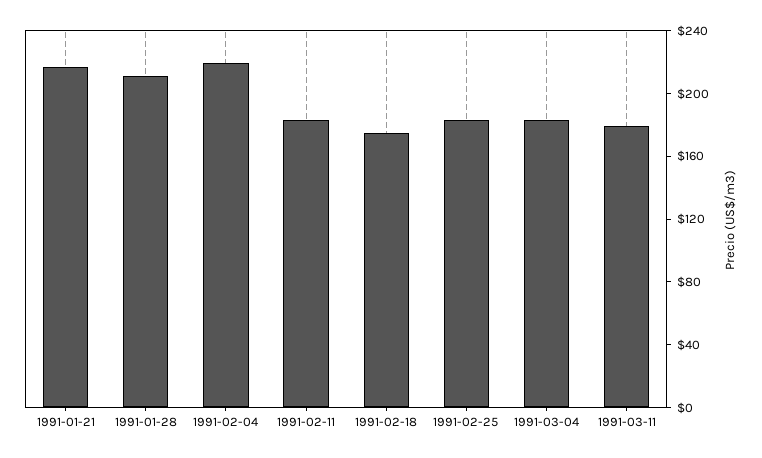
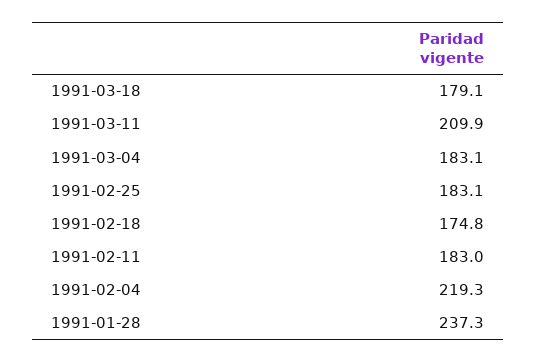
1991-01-21: 220 -> none
1991-01-28: 210 -> 237.3
1991-03-11: 180 -> 209.9
1991-03-18: none -> 179.1

